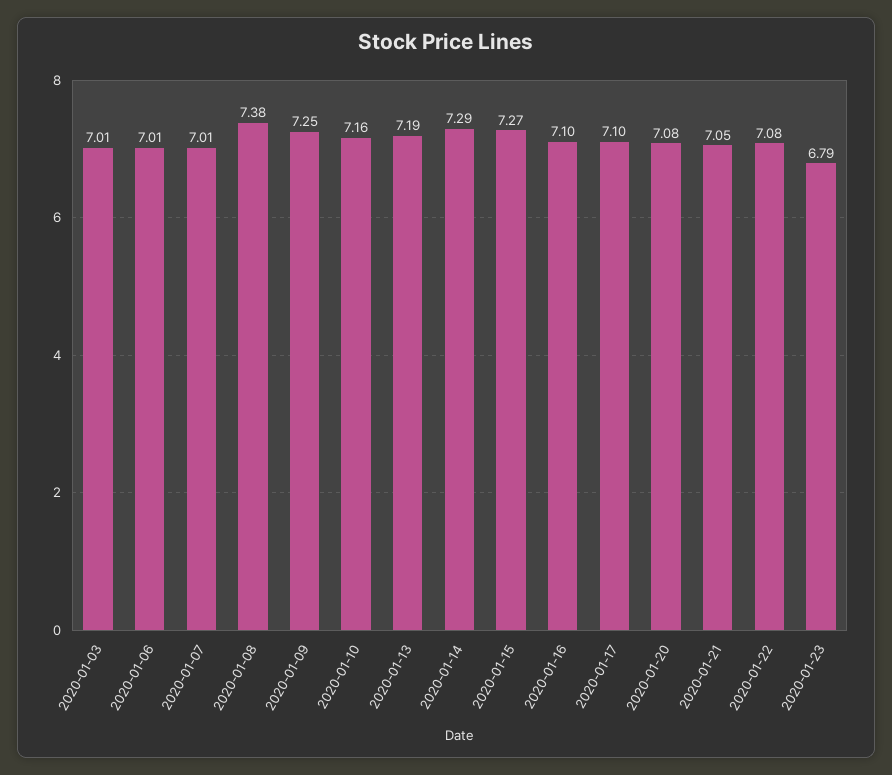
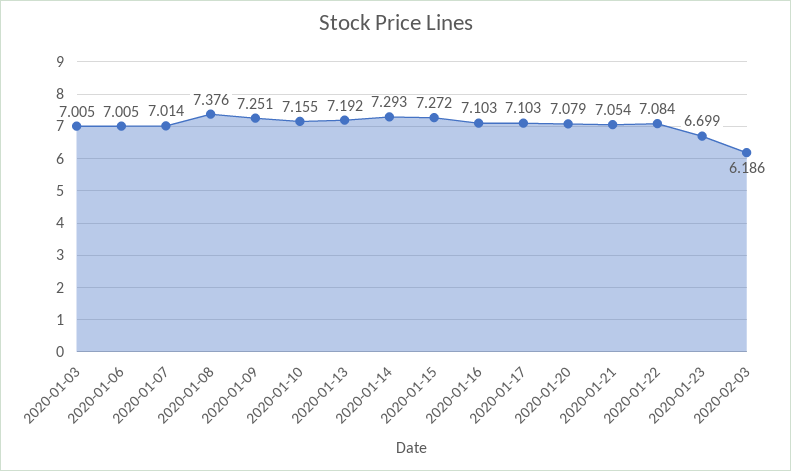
2020-01-23: 6.79 -> 6.699
2020-02-03: none -> 6.186

